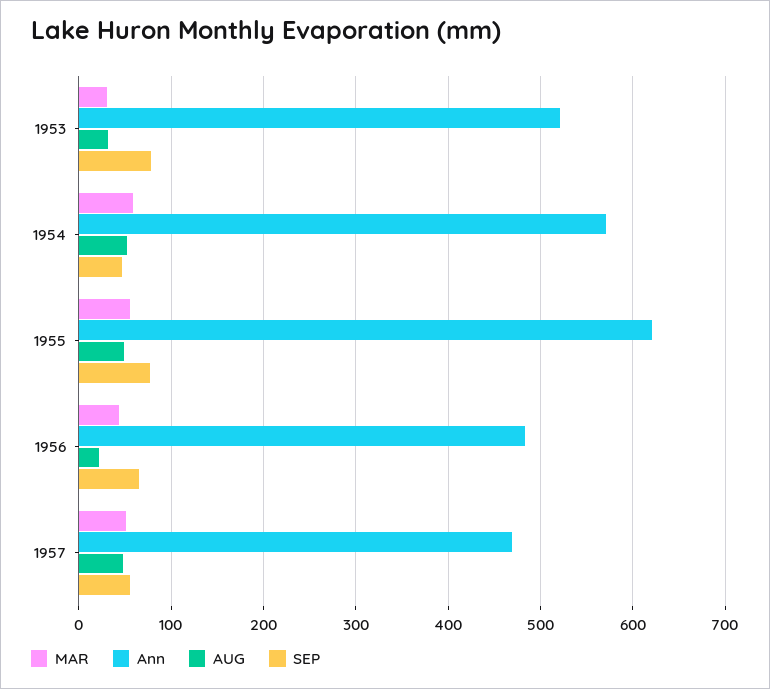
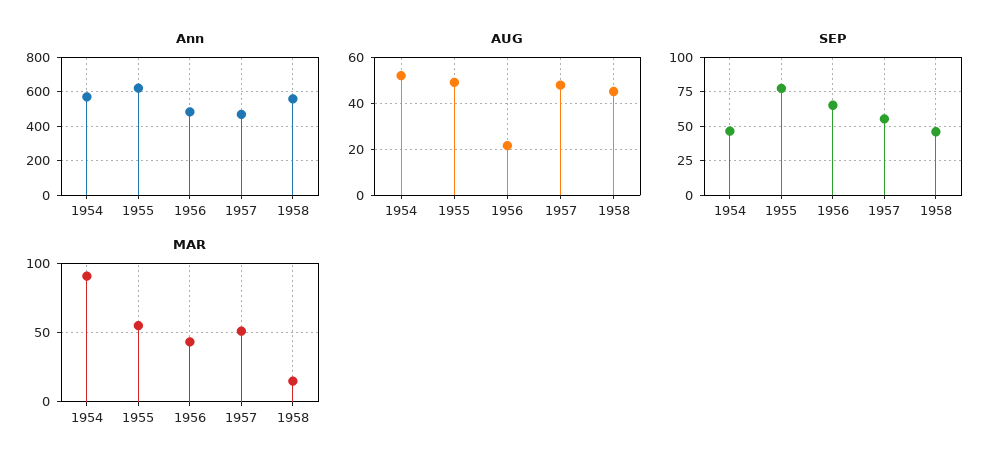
MAR, 1953: 30 -> none
Ann, 1953: 520 -> none
AUG, 1953: 30 -> none
SEP, 1953: 80 -> none
MAR, 1954: 60 -> 90
Ann, 1958: none -> 550
AUG, 1958: none -> 45
SEP, 1958: none -> 45
MAR, 1958: none -> 15

